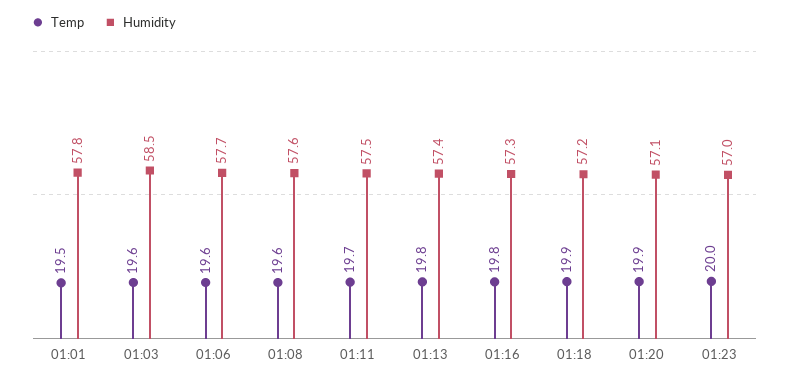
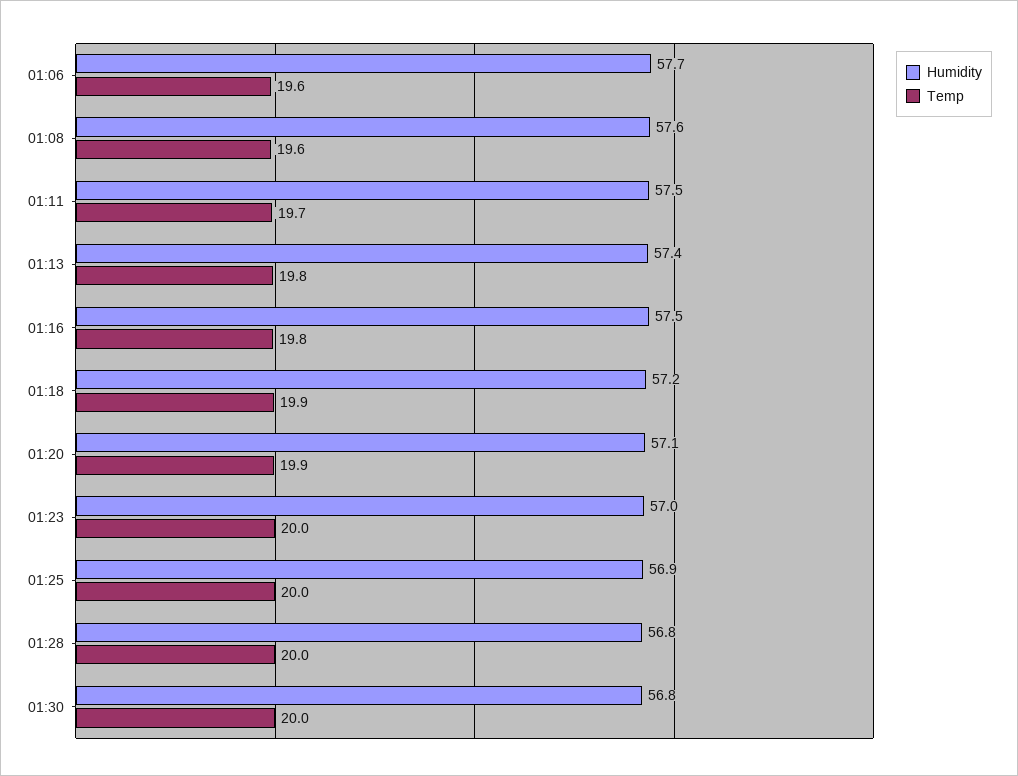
Temp, 01:01: 19.5 -> none
Humidity, 01:01: 57.8 -> none
Temp, 01:03: 19.6 -> none
Humidity, 01:03: 58.5 -> none
Humidity, 01:16: 57.3 -> 57.5
Humidity, 01:25: none -> 56.9
Temp, 01:25: none -> 20
Humidity, 01:28: none -> 56.8
Temp, 01:28: none -> 20
Humidity, 01:30: none -> 56.8
Temp, 01:30: none -> 20

